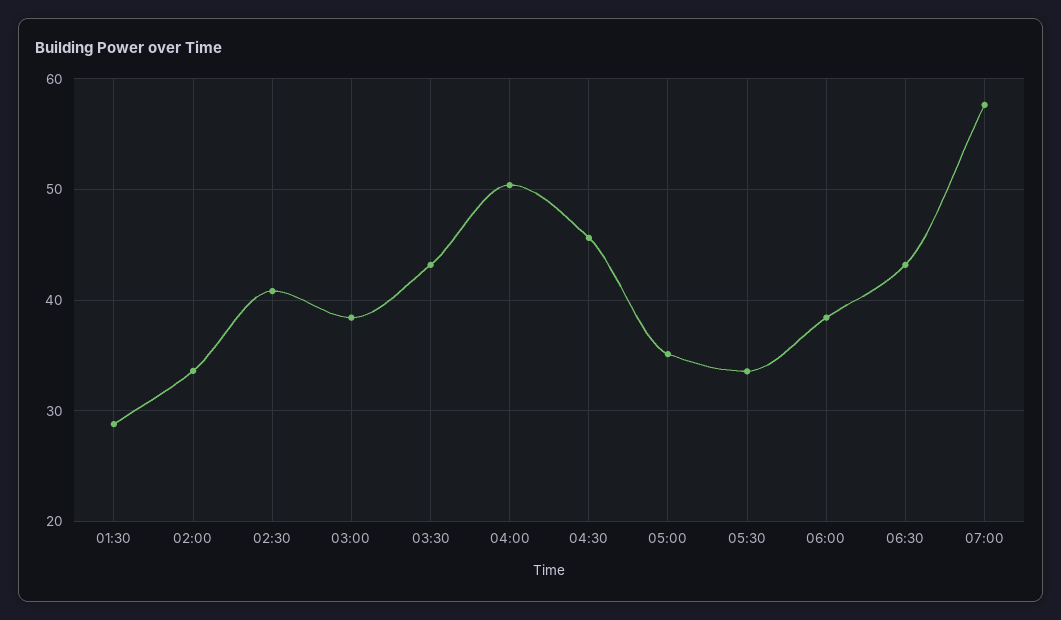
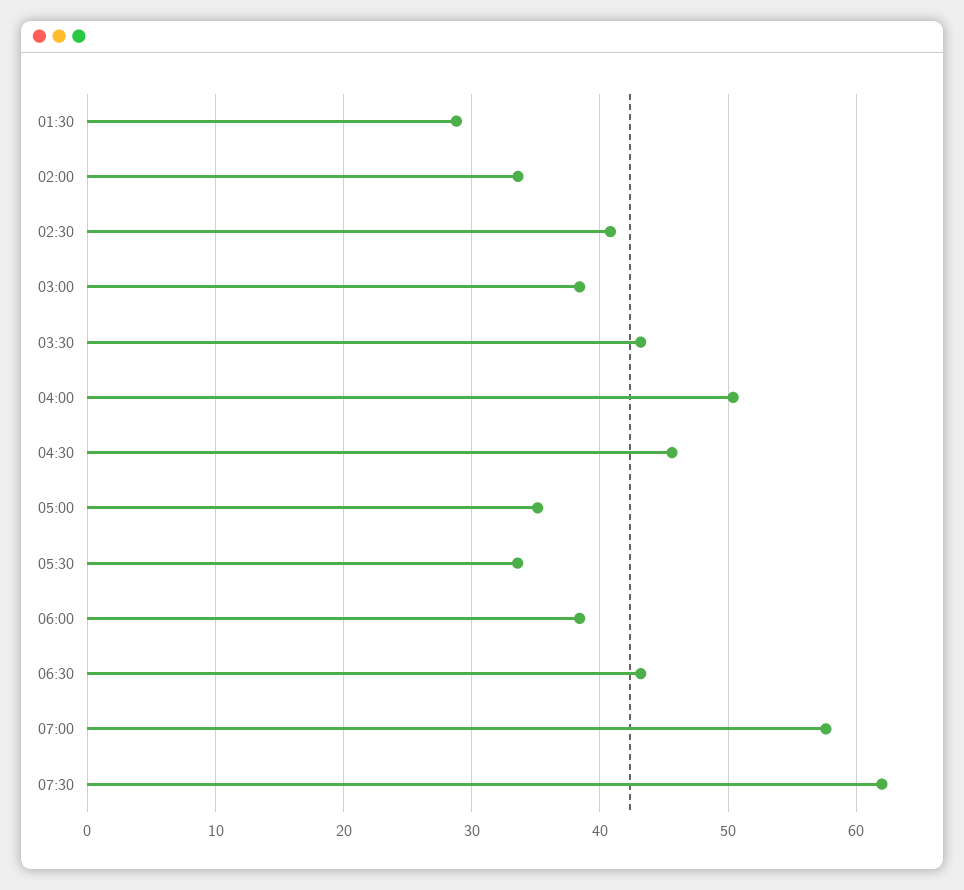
07:30: none -> 62

